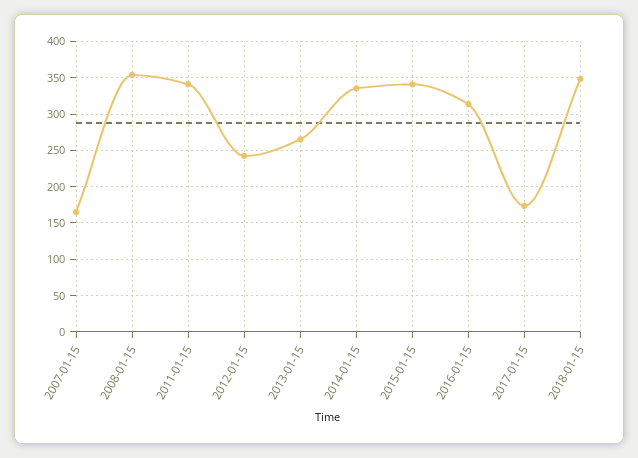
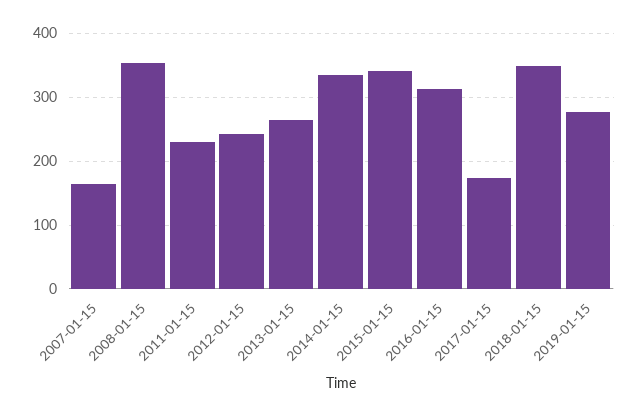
2011-01-15: 340 -> 230
2019-01-15: none -> 280

